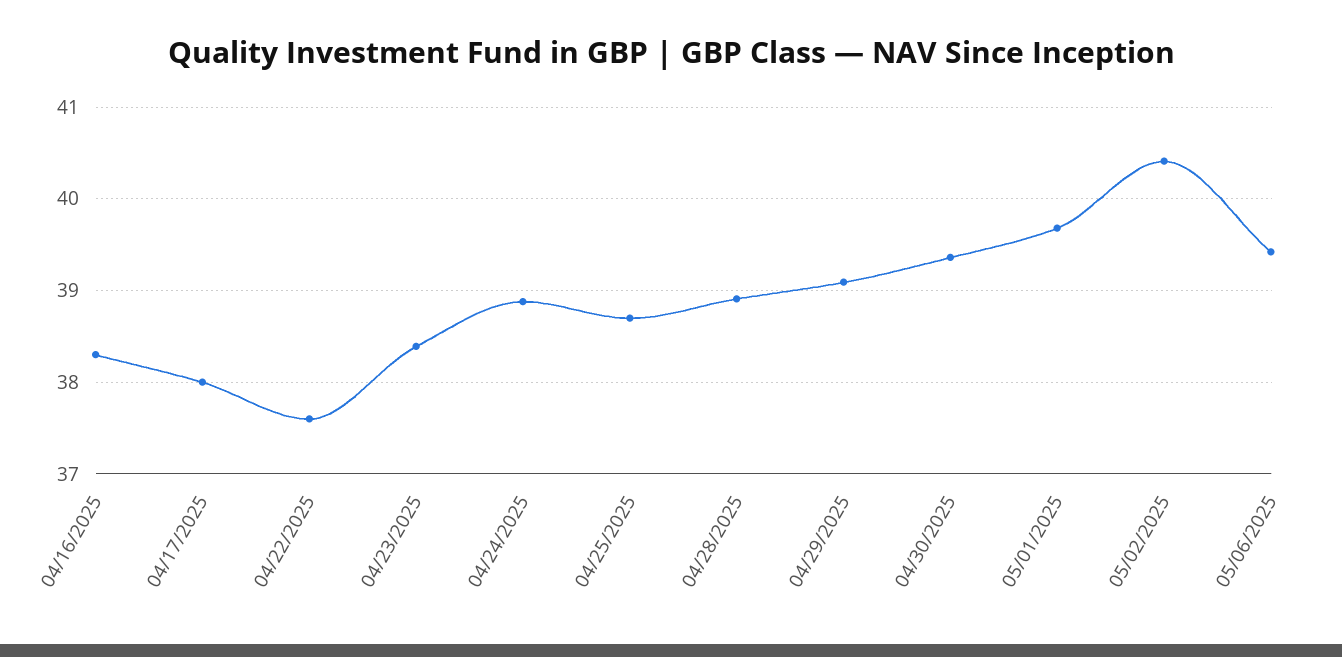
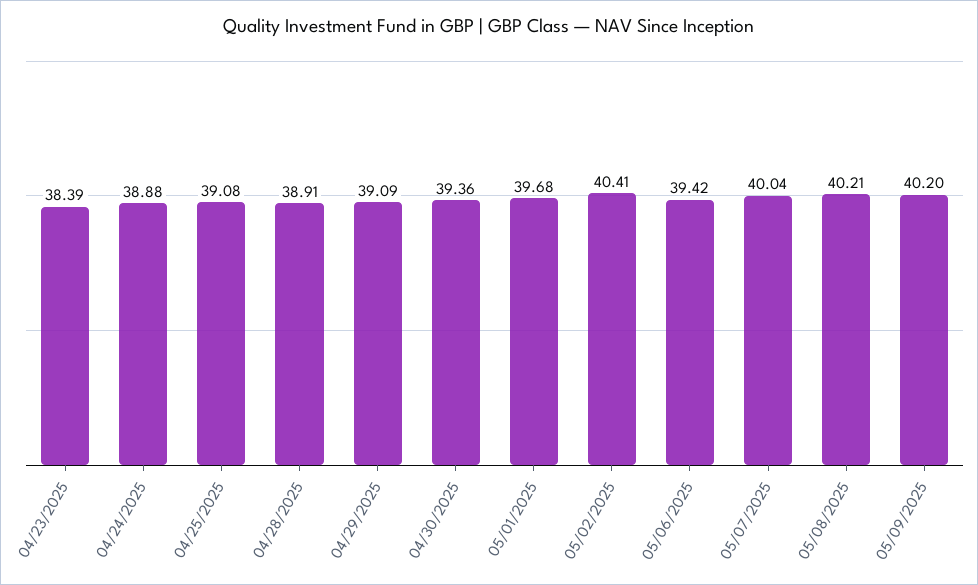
04/16/2025: 38.3 -> none
04/17/2025: 38 -> none
04/22/2025: 37.6 -> none
04/25/2025: 38.7 -> 39.08
05/07/2025: none -> 40.04
05/08/2025: none -> 40.21
05/09/2025: none -> 40.2

